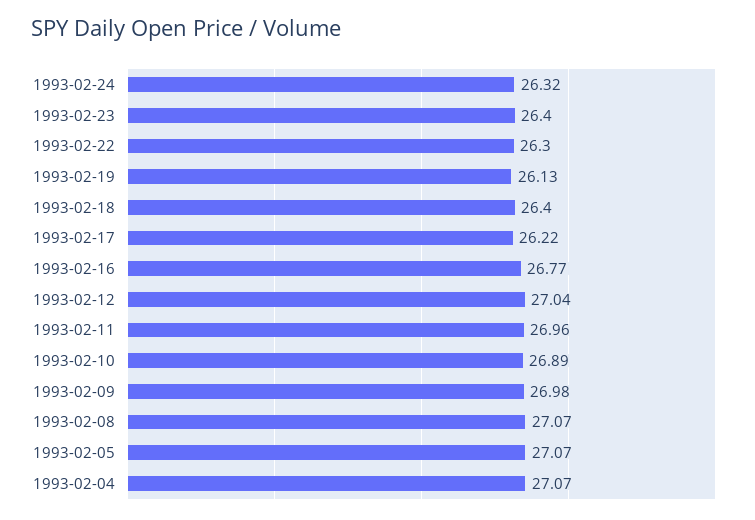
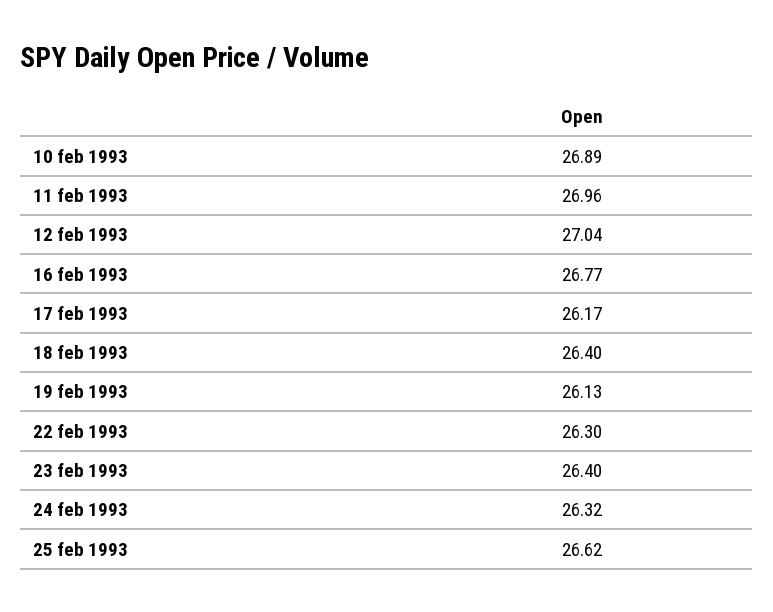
1993-02-17: 26.22 -> 26.17
1993-02-09: 26.98 -> none
1993-02-08: 27.07 -> none
1993-02-05: 27.07 -> none
1993-02-04: 27.07 -> none
25 feb 1993: none -> 26.62

